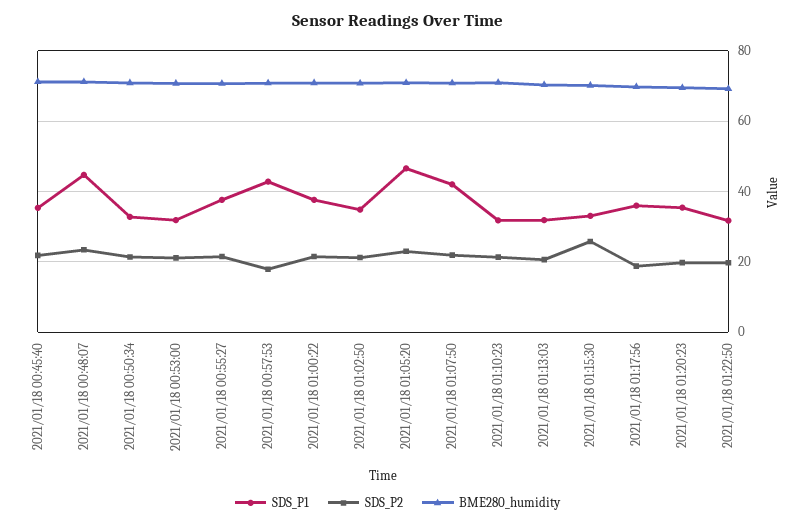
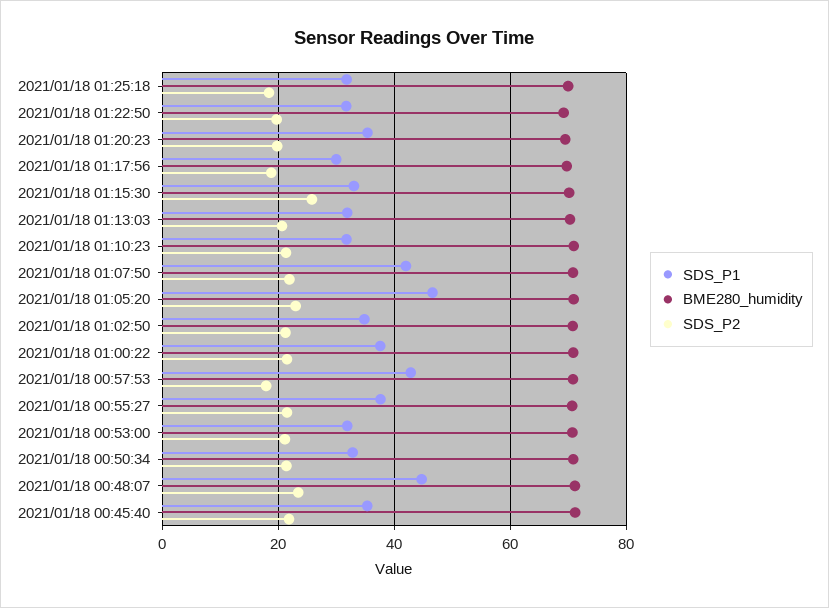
SDS_P1, 2021/01/18 01:17:56: 36 -> 30
SDS_P1, 2021/01/18 01:25:18: none -> 32
BME280_humidity, 2021/01/18 01:25:18: none -> 70
SDS_P2, 2021/01/18 01:25:18: none -> 18

